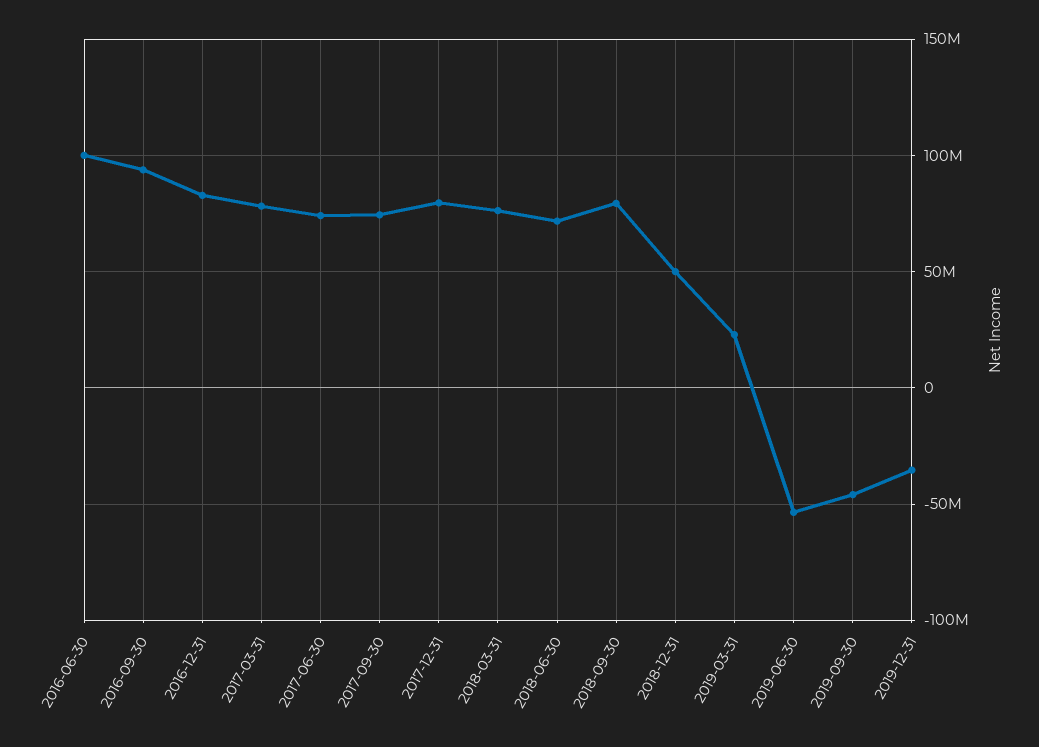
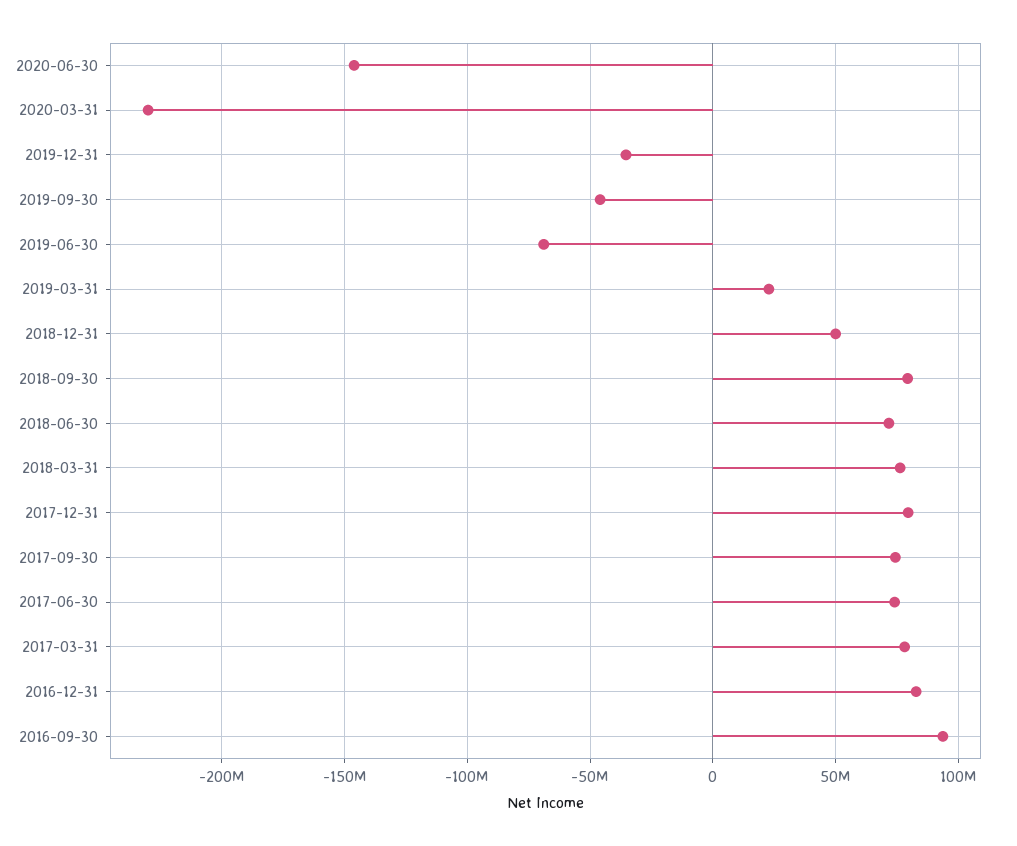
2016-06-30: 100000000 -> none
2019-06-30: -55000000 -> -70000000
2020-06-30: none -> -145000000
2020-03-31: none -> -230000000

